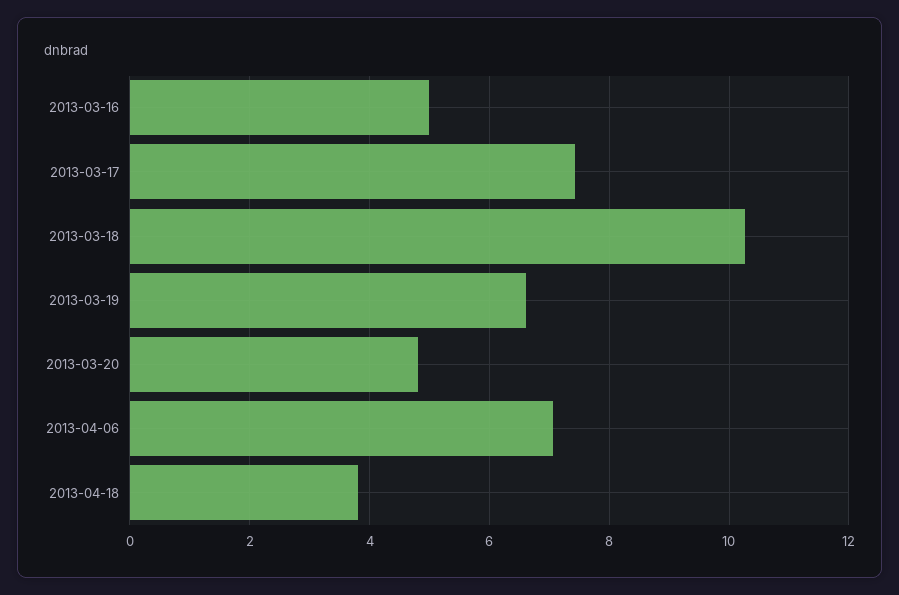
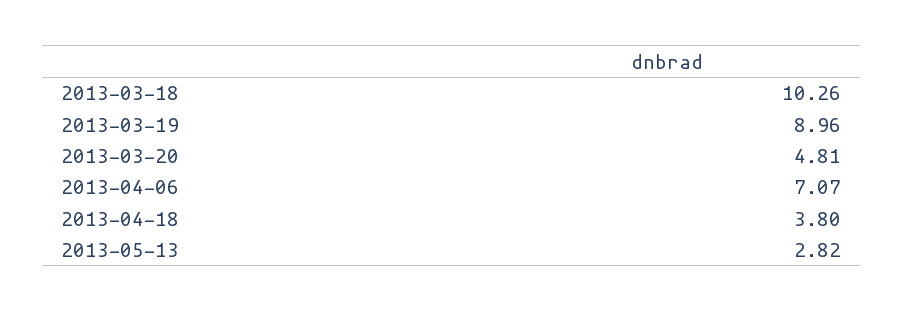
2013-03-16: 5 -> none
2013-03-17: 7.4 -> none
2013-03-19: 6.6 -> 8.96
2013-05-13: none -> 2.82

